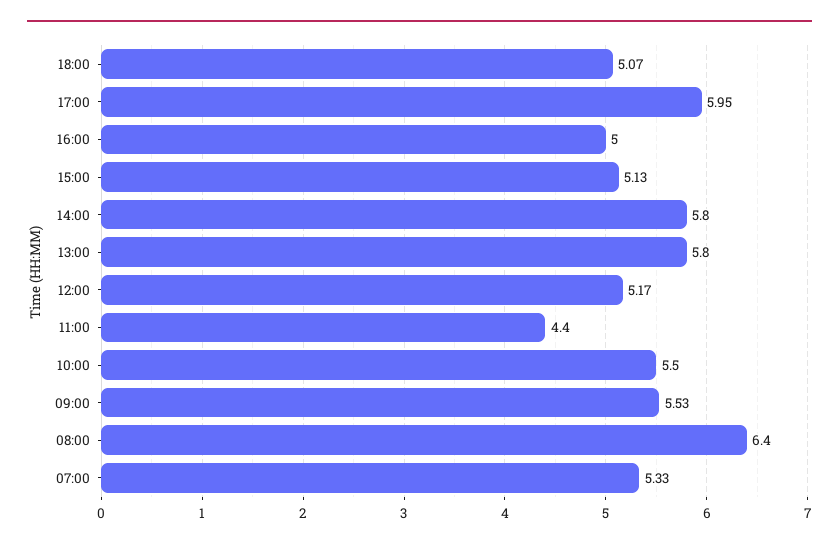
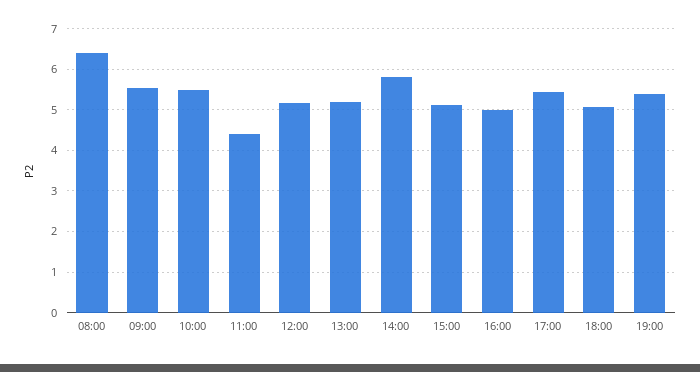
17:00: 5.95 -> 5.4
13:00: 5.8 -> 5.2
07:00: 5.33 -> none
19:00: none -> 5.4

